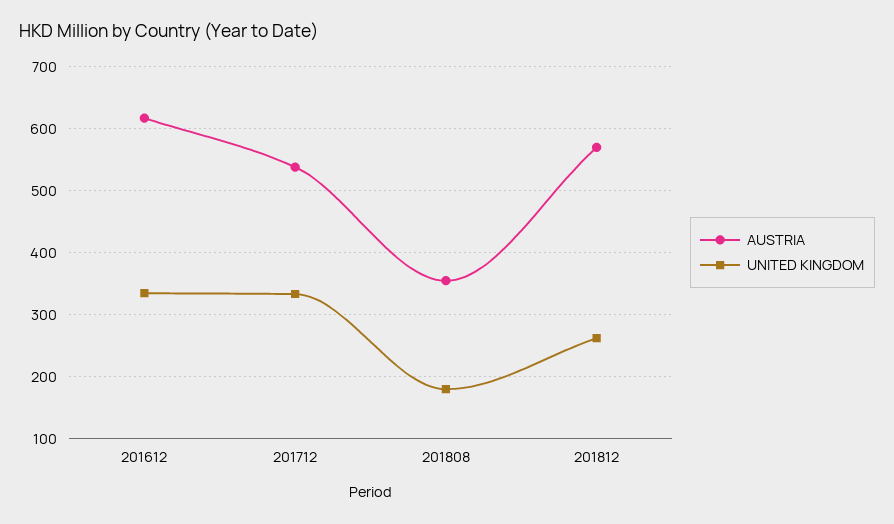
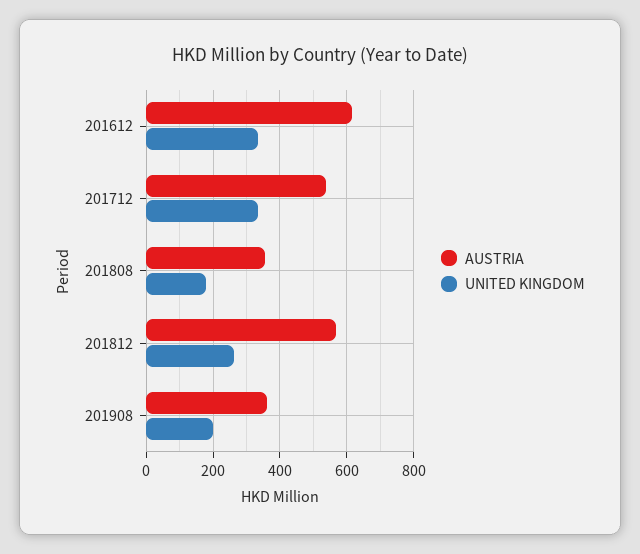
AUSTRIA, 201908: none -> 360
UNITED KINGDOM, 201908: none -> 200

